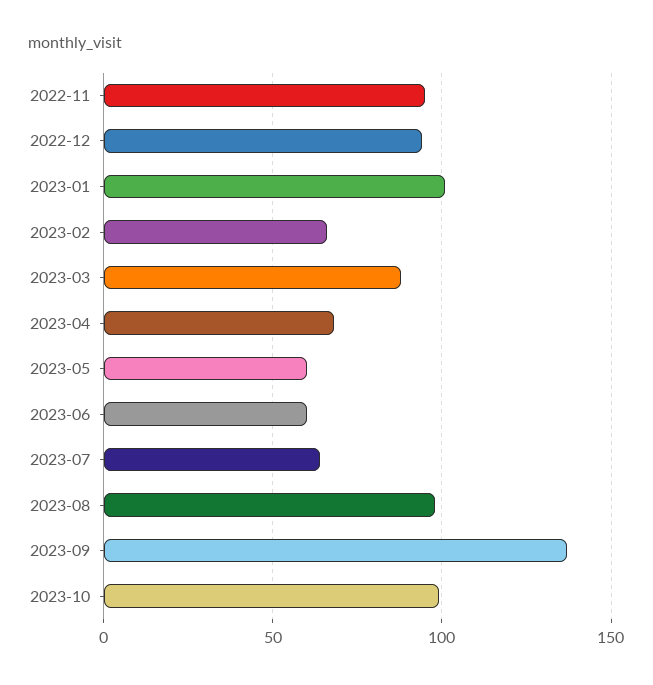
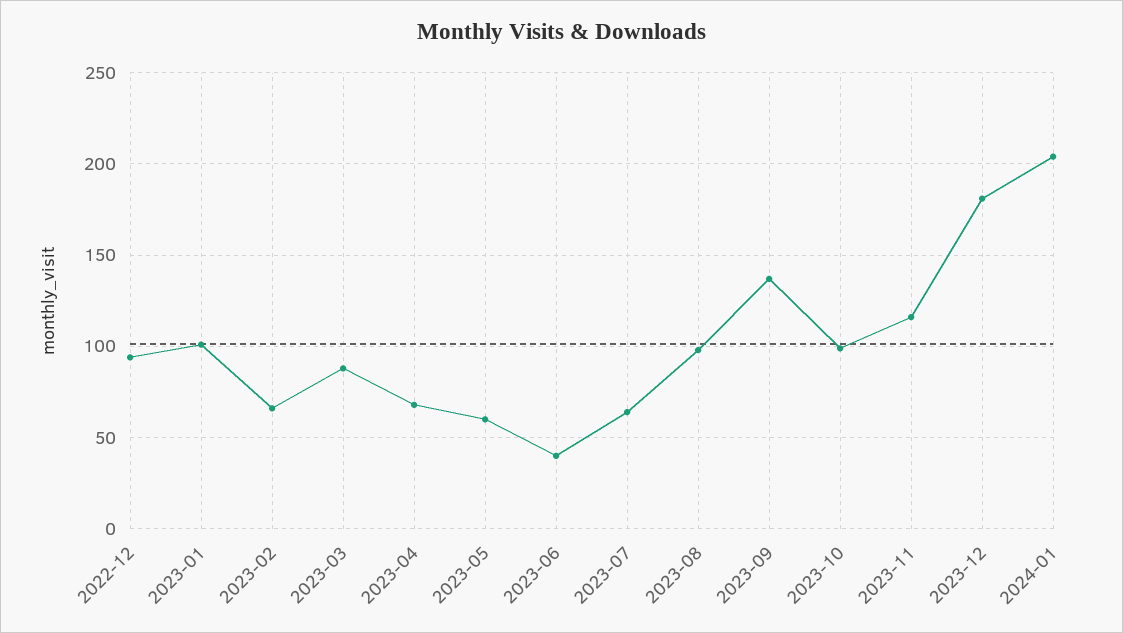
2022-11: 95 -> none
2023-06: 60 -> 40
2023-11: none -> 115
2023-12: none -> 180
2024-01: none -> 205

